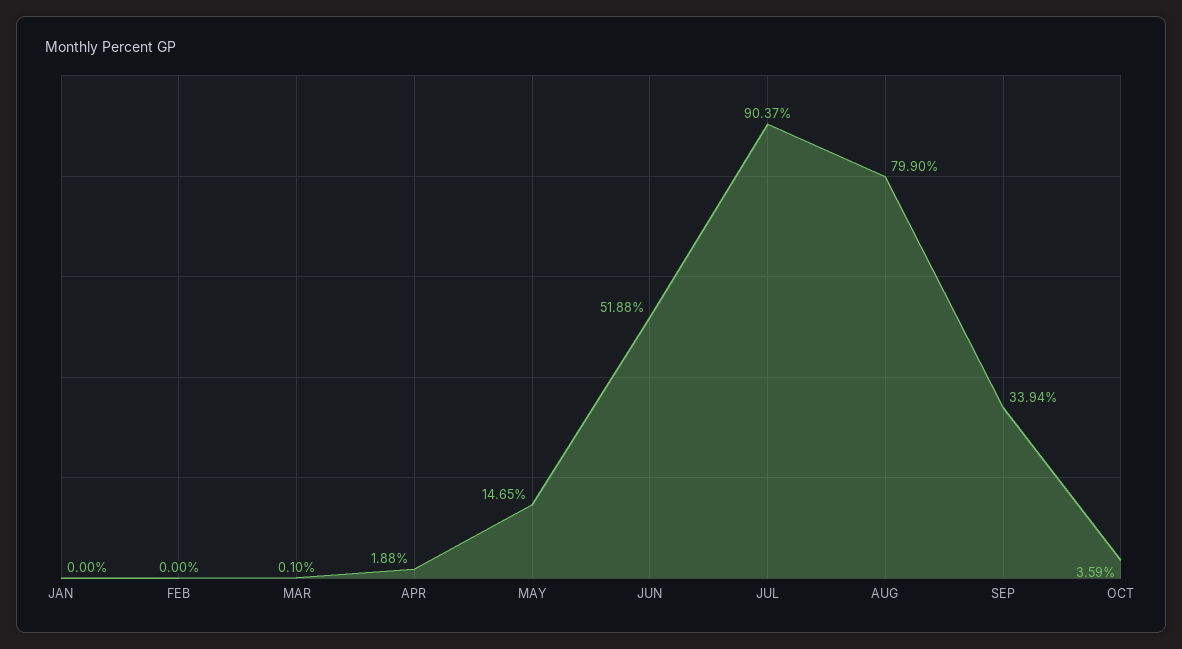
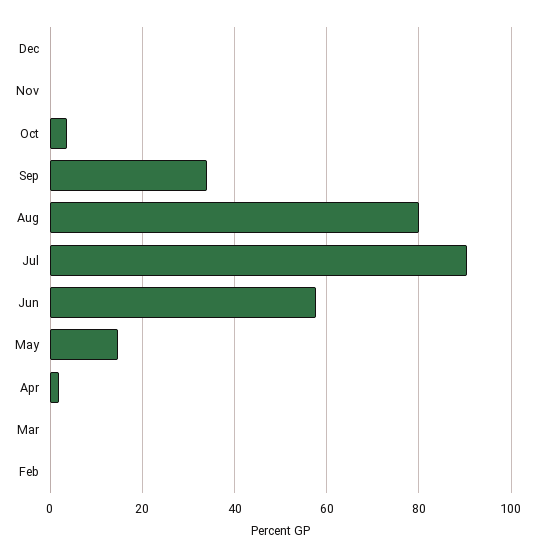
JAN: 0 -> none
JUN: 51.88 -> 58
Dec: none -> 0
Nov: none -> 0

